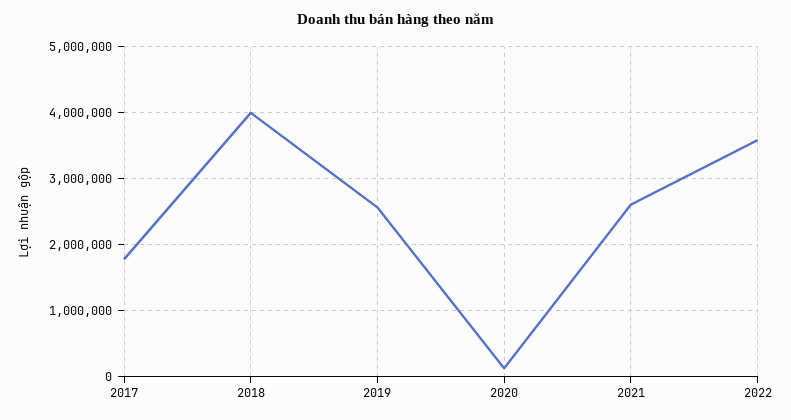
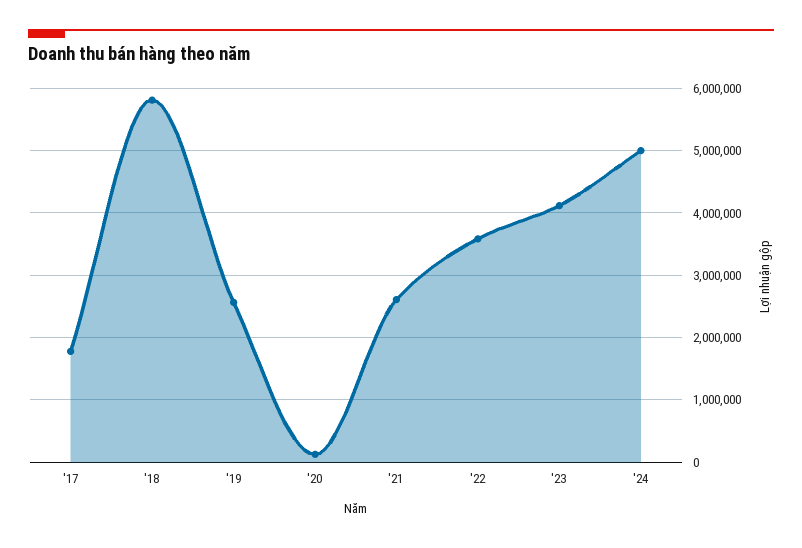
2018: 4000000 -> 5800000
'23: none -> 4100000
'24: none -> 5000000

